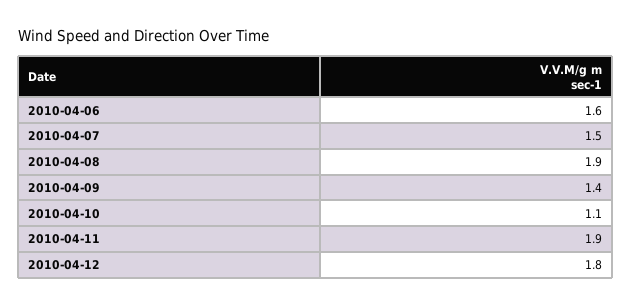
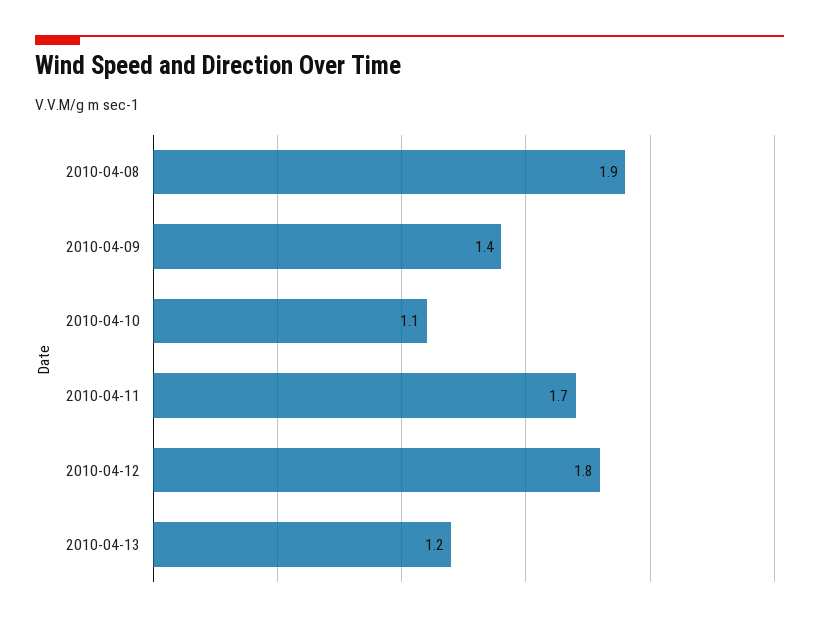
2010-04-06: 1.6 -> none
2010-04-07: 1.5 -> none
2010-04-11: 1.9 -> 1.7
2010-04-13: none -> 1.2

